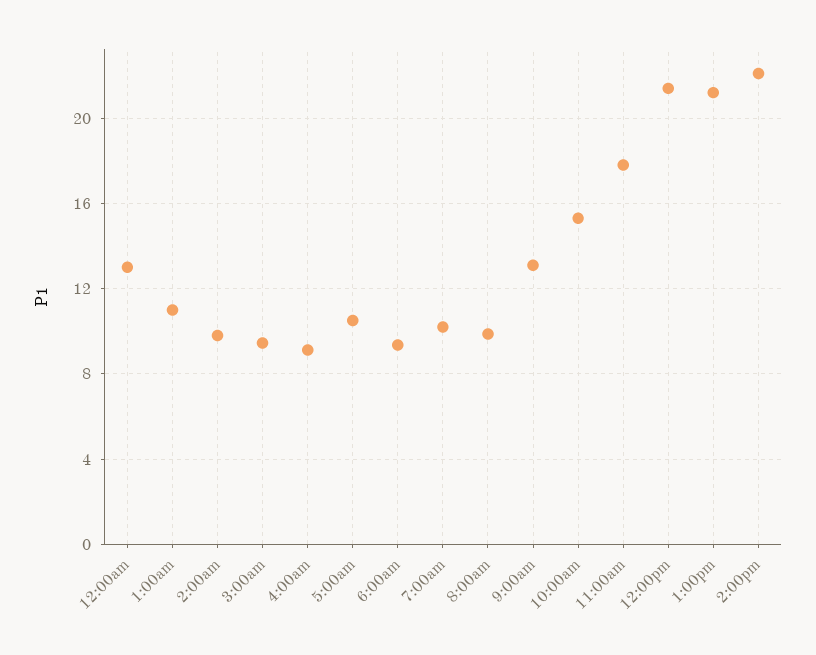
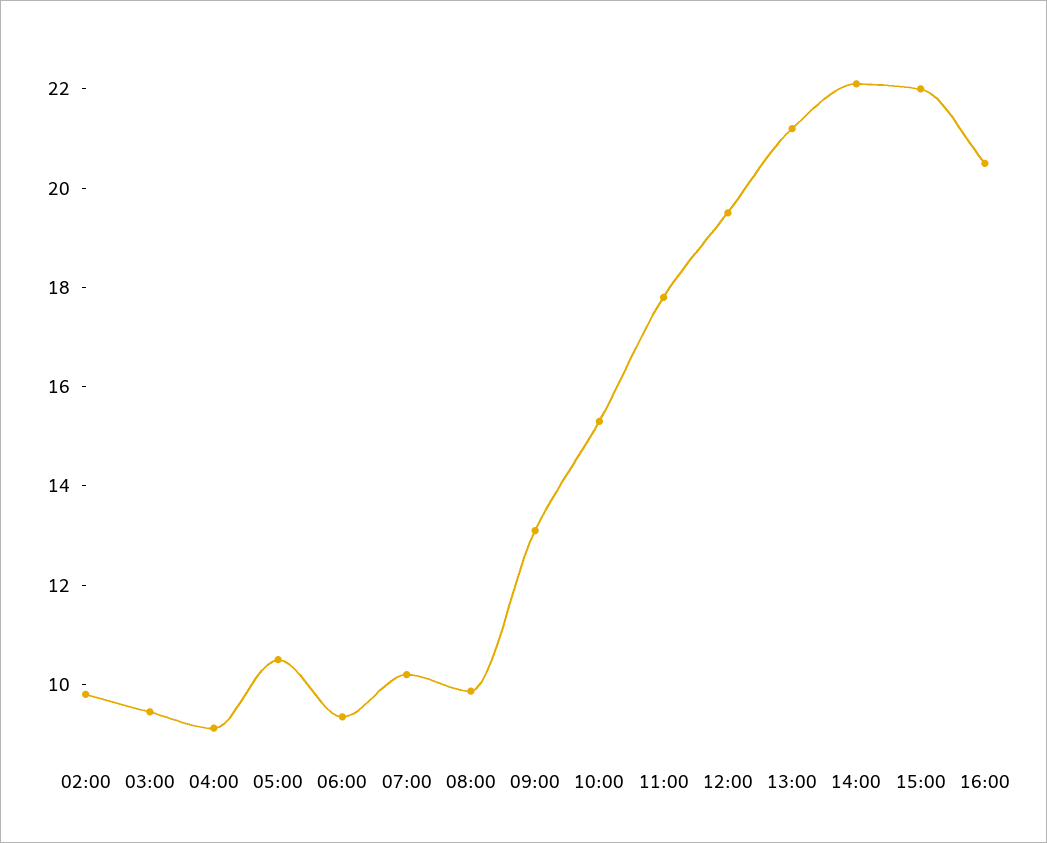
12:00am: 13 -> none
1:00am: 11 -> none
12:00pm: 21.5 -> 19.5
15:00: none -> 22
16:00: none -> 20.5

